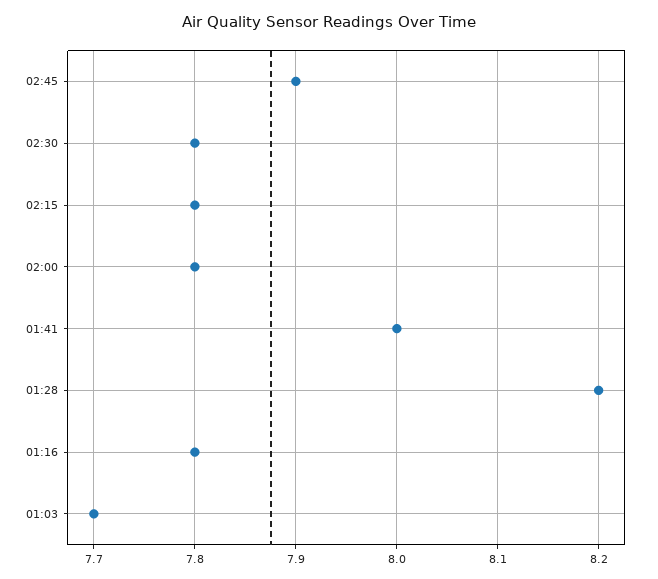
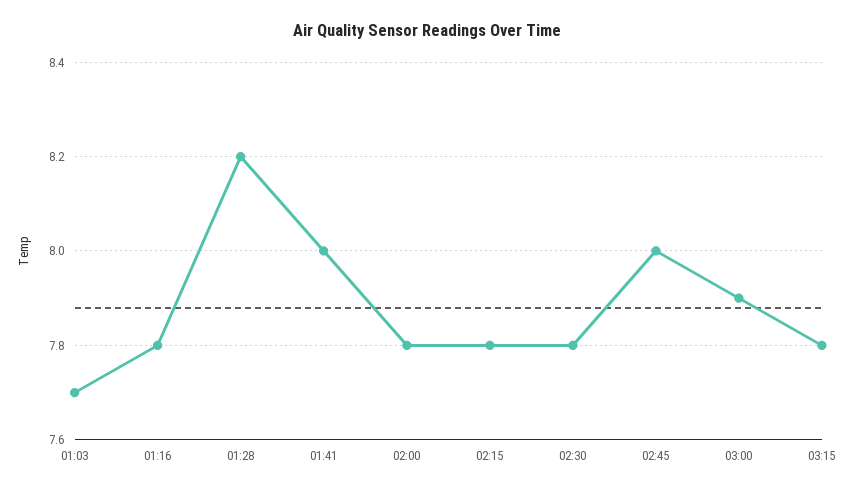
02:45: 7.9 -> 8
03:00: none -> 7.9
03:15: none -> 7.8

